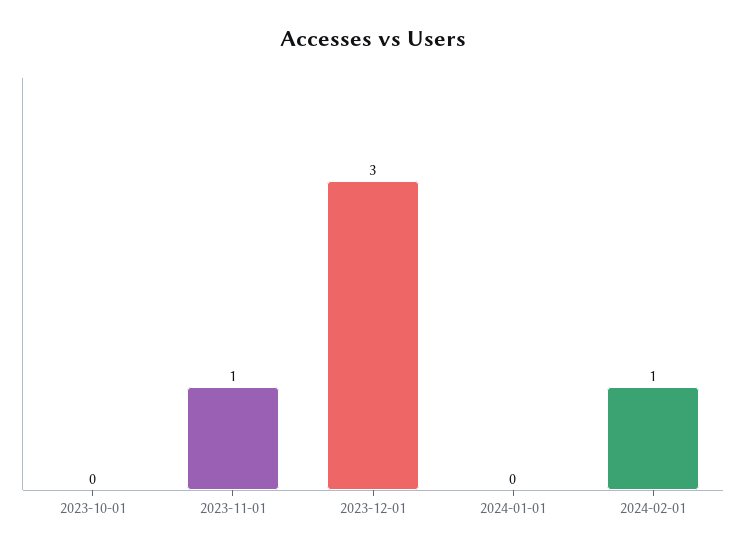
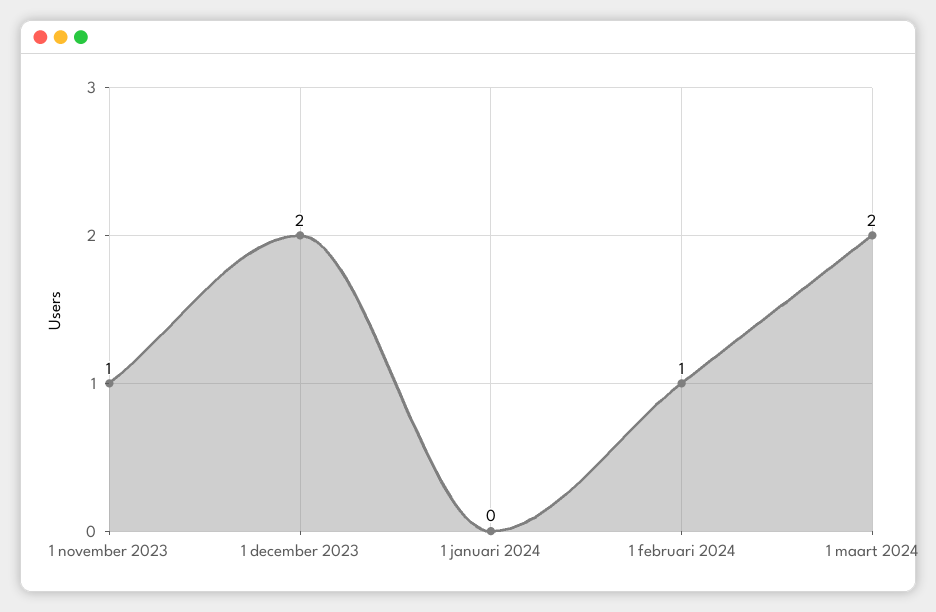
2023-10-01: 0 -> none
2023-12-01: 3 -> 2
1 maart 2024: none -> 2

